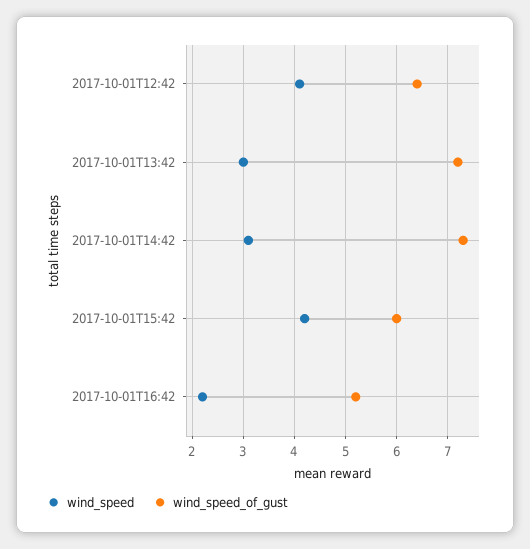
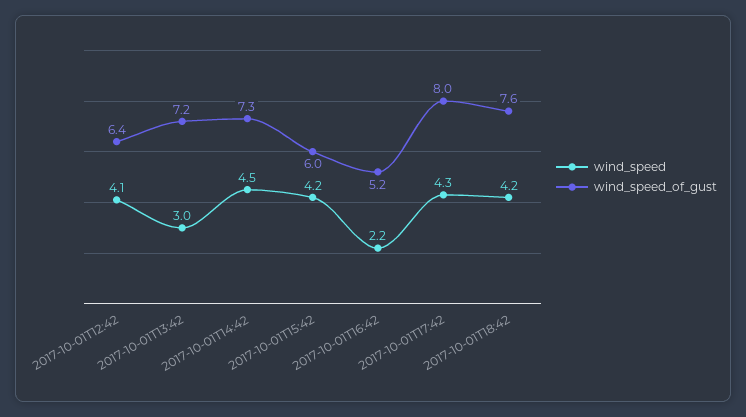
wind_speed, 2017-10-01T14:42: 3 -> 4.5
wind_speed, 2017-10-01T17:42: none -> 4.3
wind_speed_of_gust, 2017-10-01T17:42: none -> 8
wind_speed, 2017-10-01T18:42: none -> 4.2
wind_speed_of_gust, 2017-10-01T18:42: none -> 7.6

